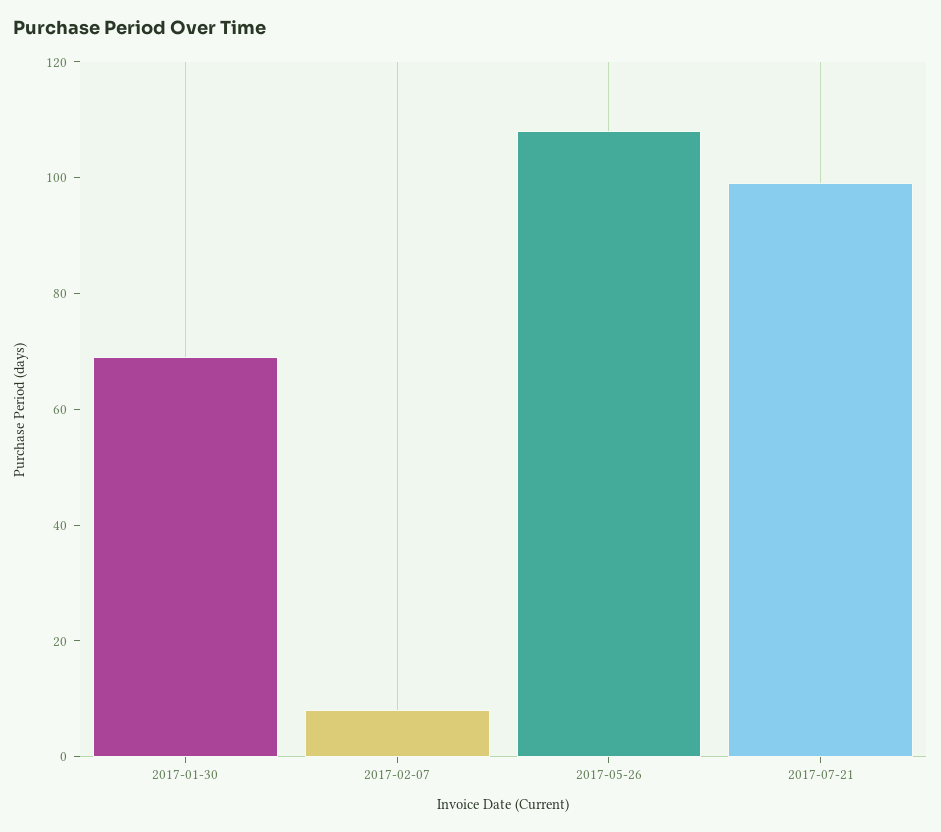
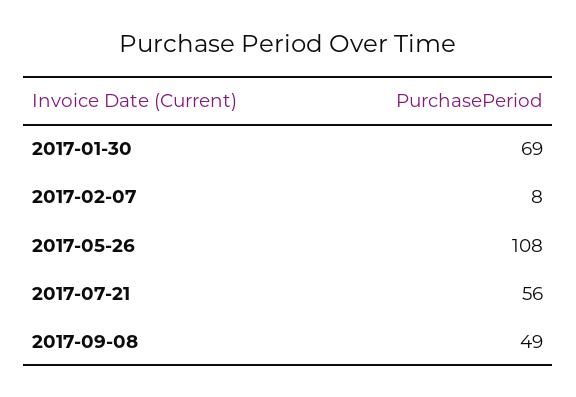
2017-07-21: 100 -> 56
2017-09-08: none -> 49

